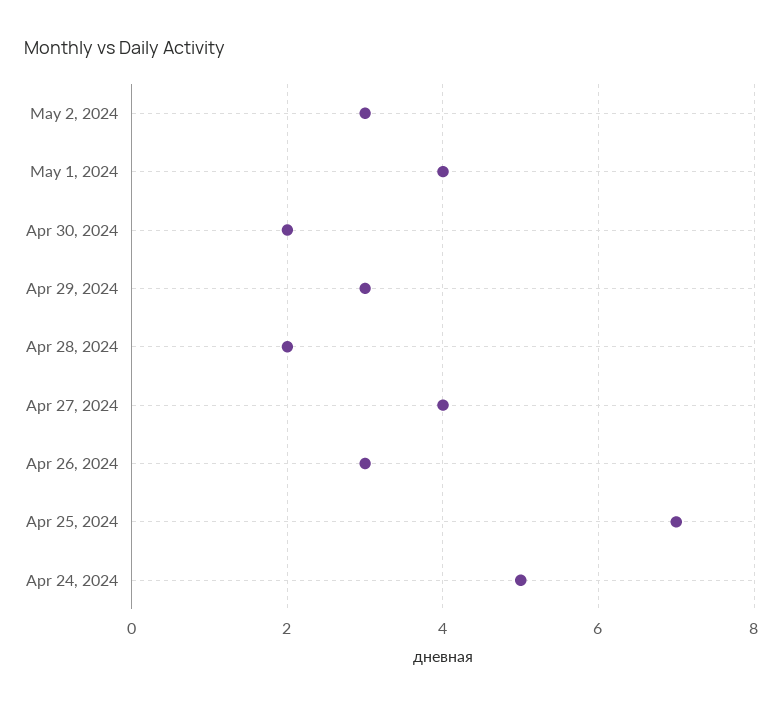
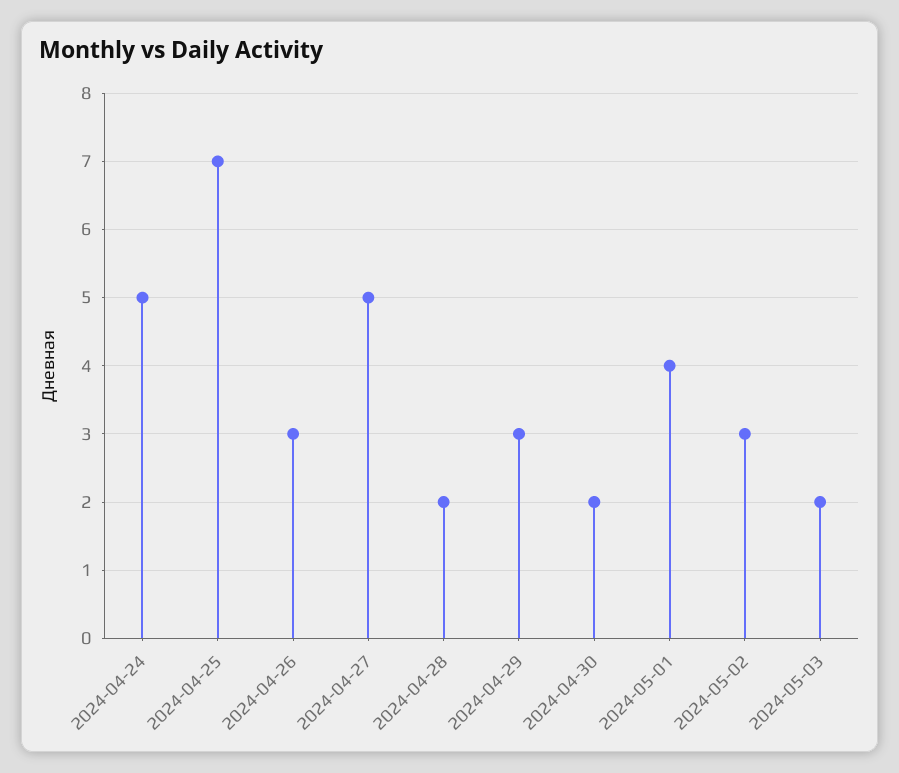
Apr 27, 2024: 4 -> 5
2024-05-03: none -> 2

